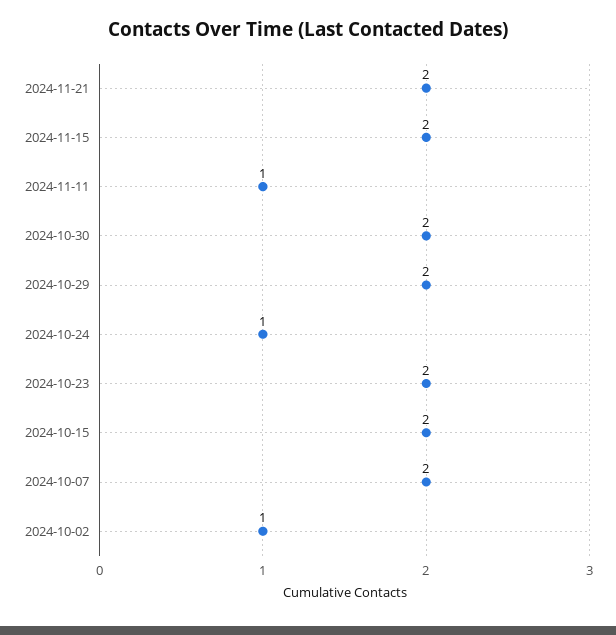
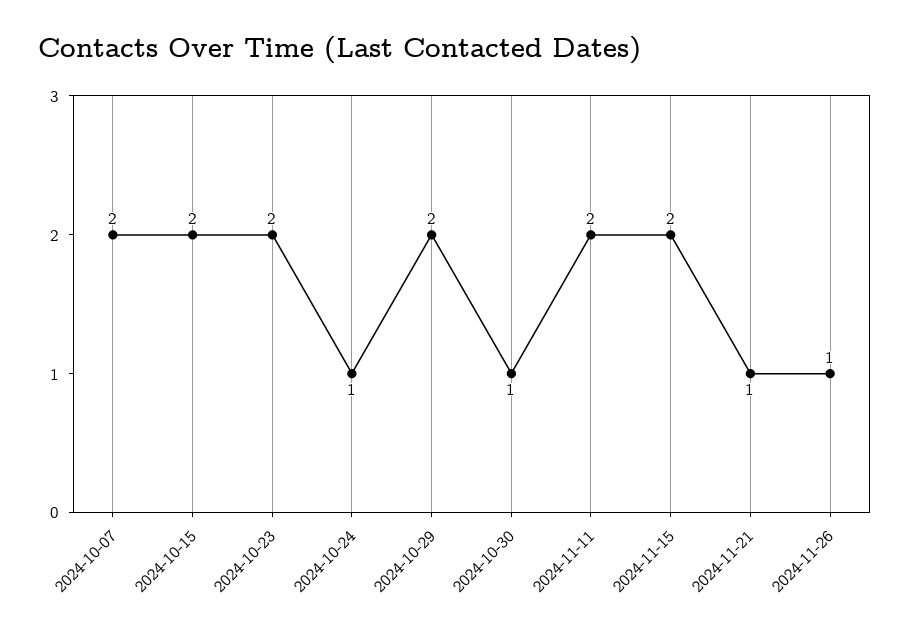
2024-11-21: 2 -> 1
2024-11-11: 1 -> 2
2024-10-30: 2 -> 1
2024-10-02: 1 -> none
2024-11-26: none -> 1

